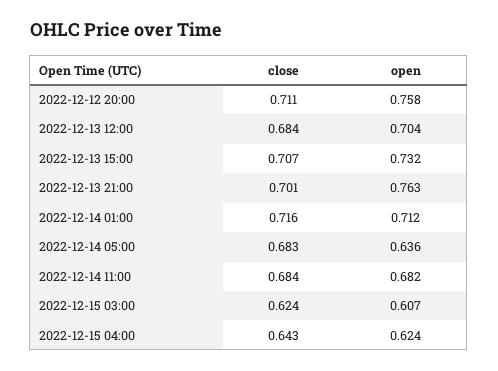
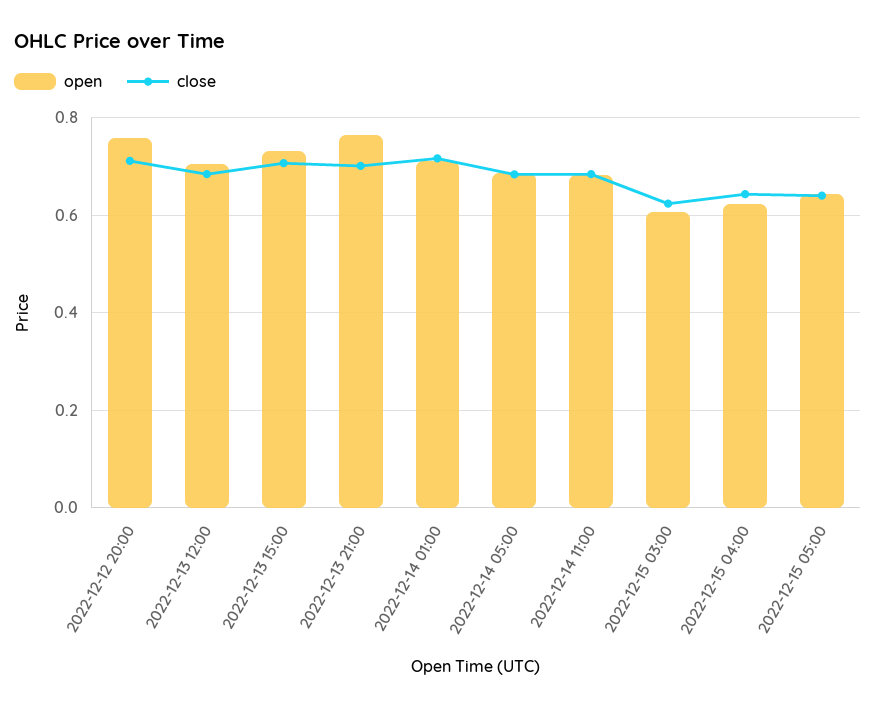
open, 2022-12-14 05:00: 0.636 -> 0.68
open, 2022-12-15 05:00: none -> 0.64
close, 2022-12-15 05:00: none -> 0.64

